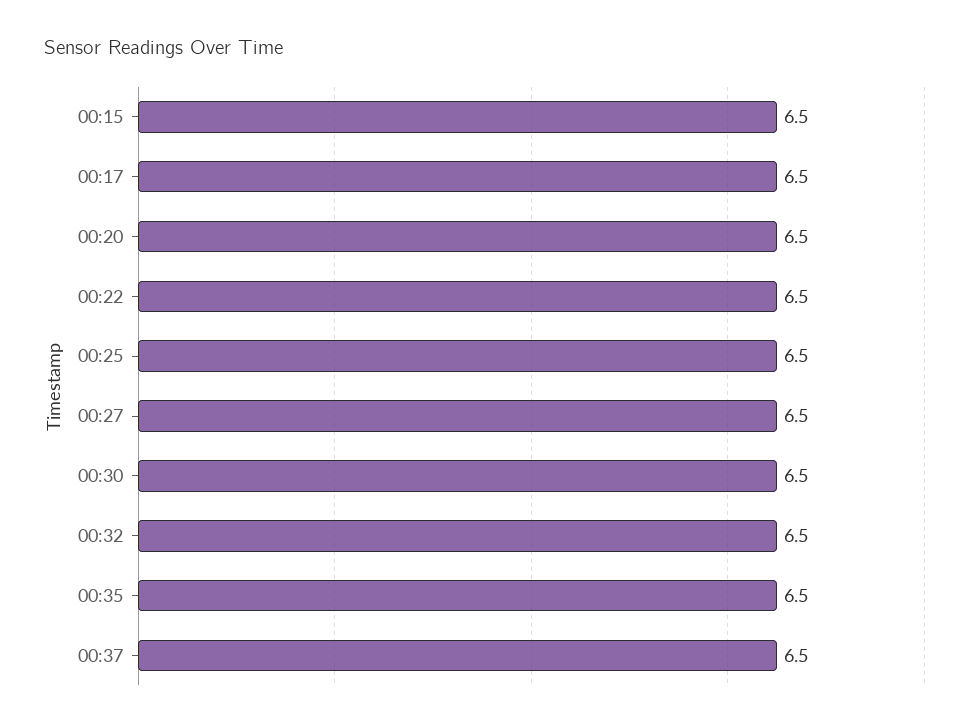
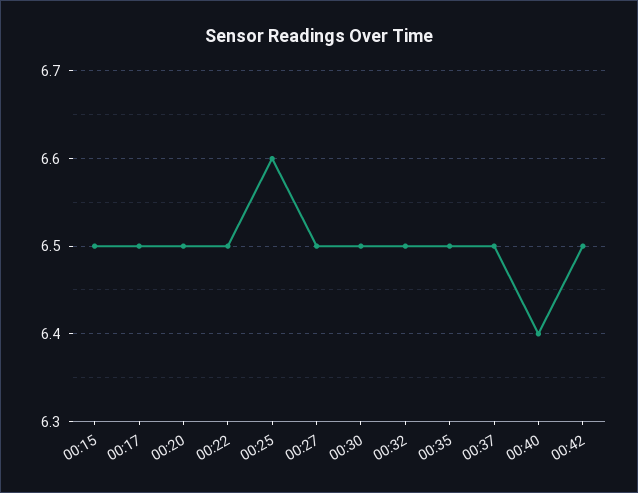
00:25: 6.5 -> 6.6
00:40: none -> 6.4
00:42: none -> 6.5

